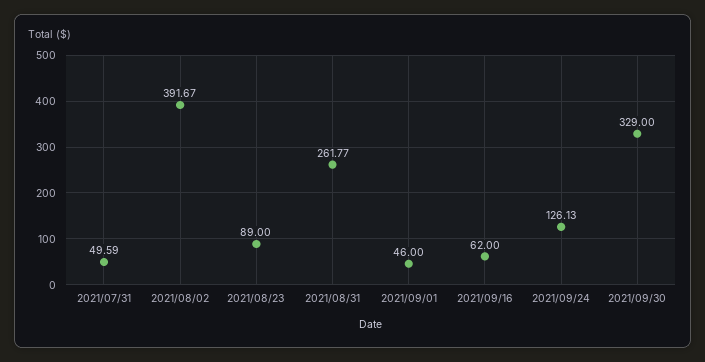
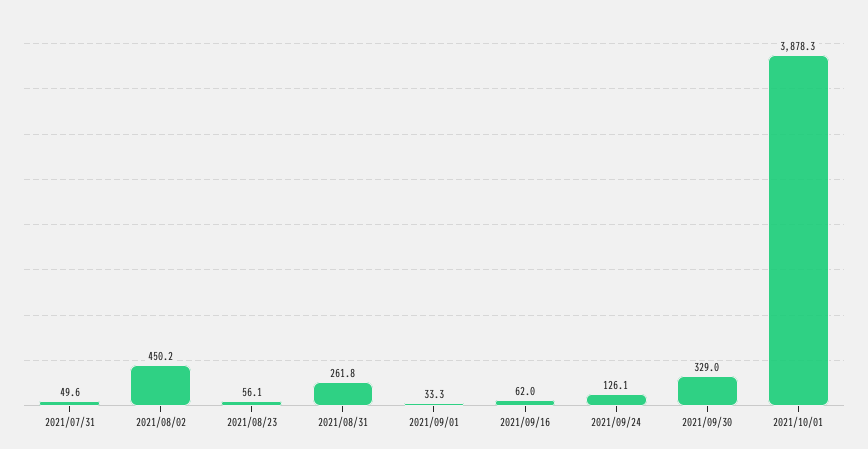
2021/08/02: 391.67 -> 450.2
2021/08/23: 89 -> 56.1
2021/09/01: 46 -> 33.3
2021/10/01: none -> 3878.3

